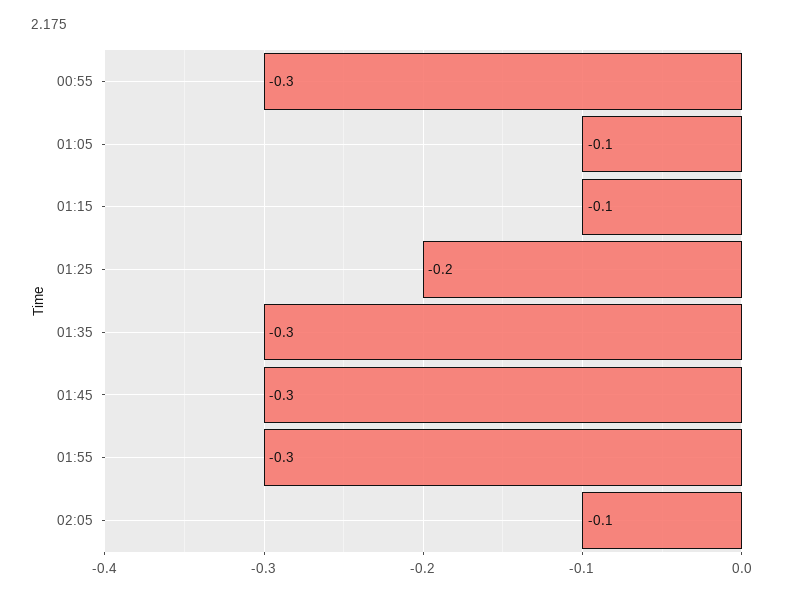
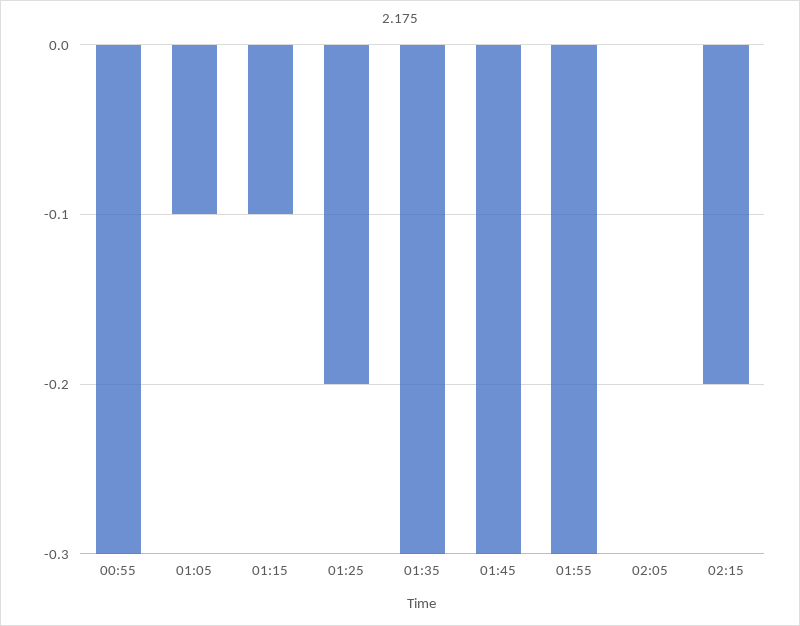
02:05: -0.1 -> 0
02:15: none -> -0.2

